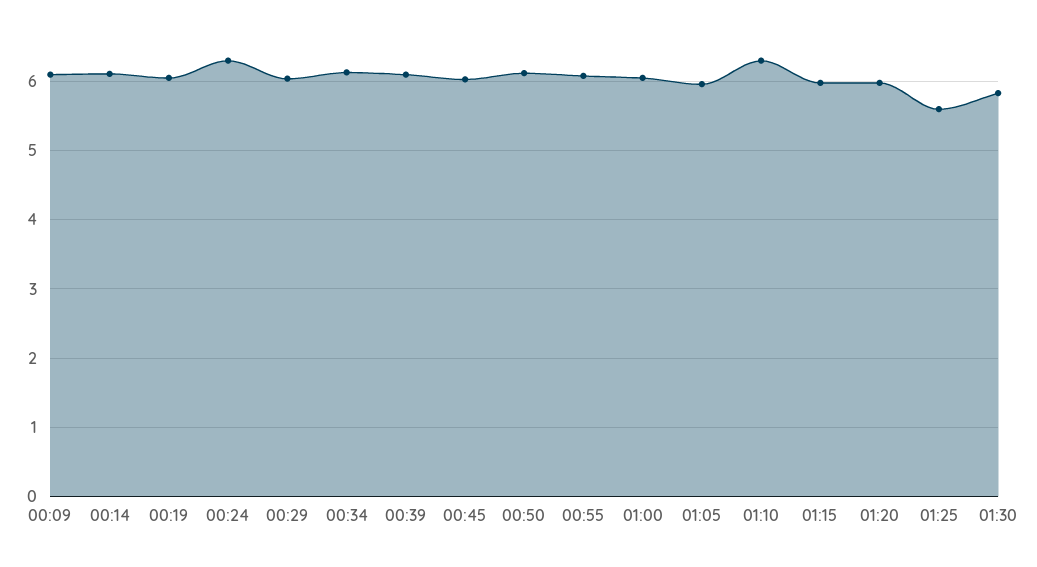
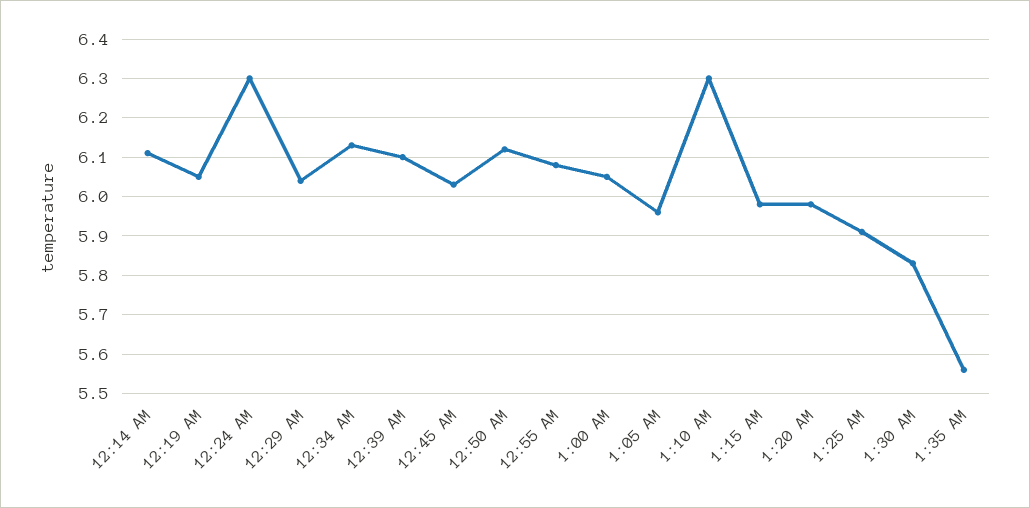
00:09: 6.1 -> none
01:25: 5.6 -> 5.9
1:35 AM: none -> 5.55

